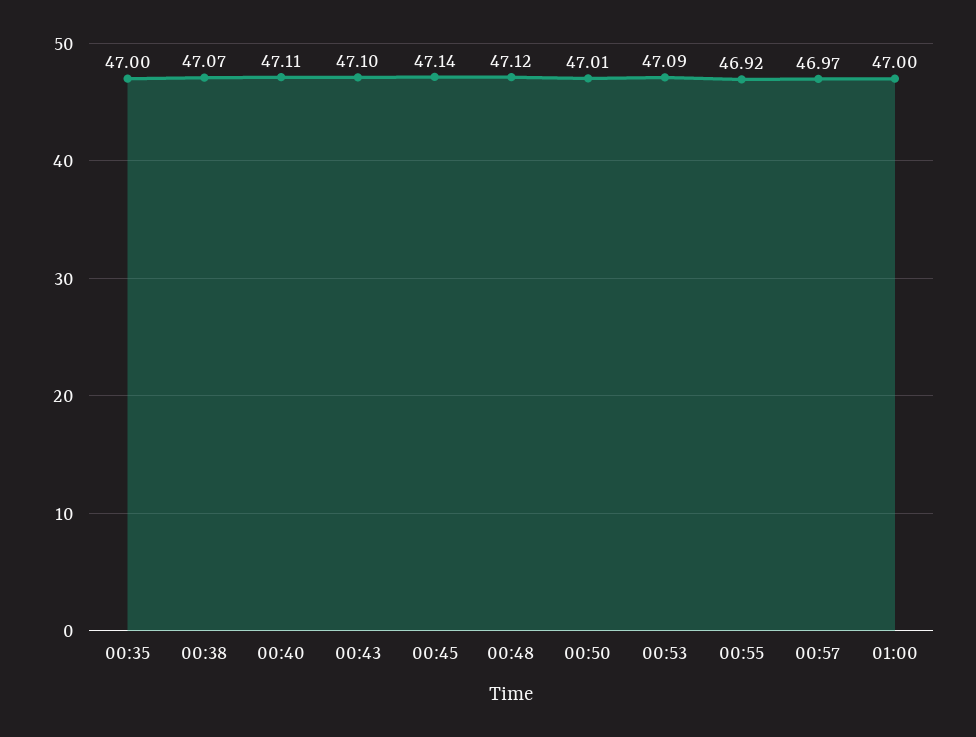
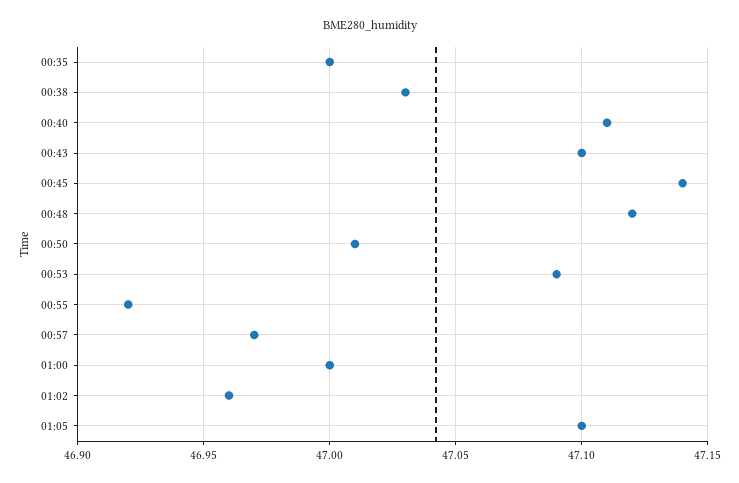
00:38: 47.07 -> 47.03
01:02: none -> 46.96
01:05: none -> 47.1

